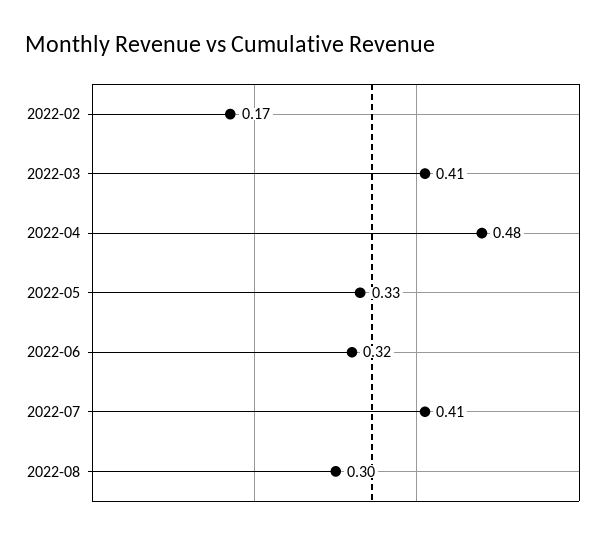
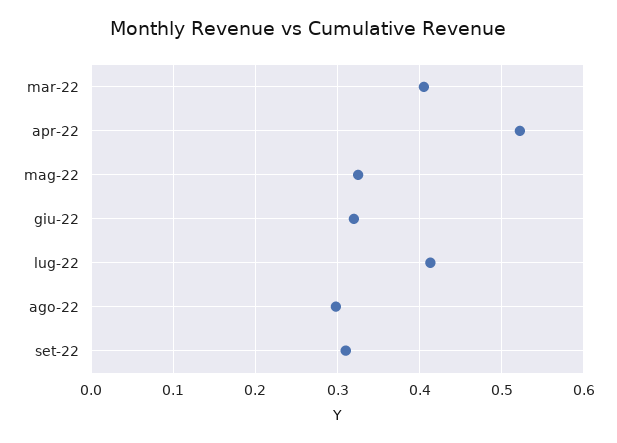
2022-02: 0.17 -> none
2022-04: 0.48 -> 0.52
set-22: none -> 0.31

